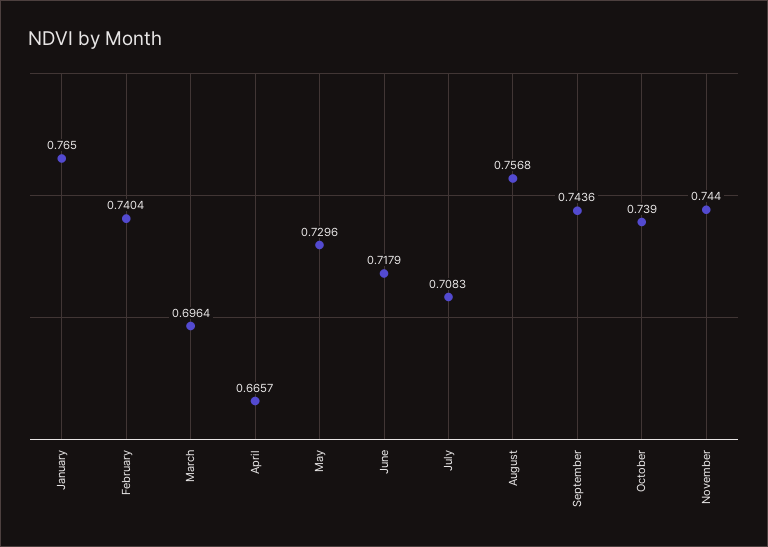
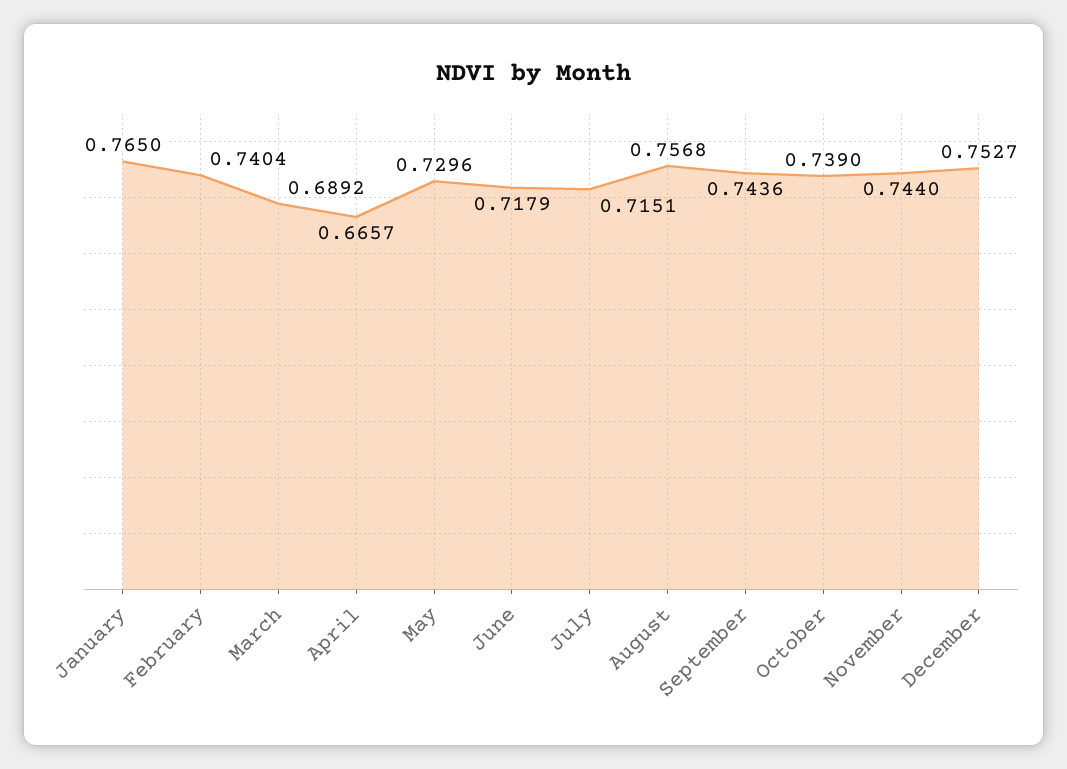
March: 0.6964 -> 0.6892
July: 0.7083 -> 0.7151
December: none -> 0.7527

